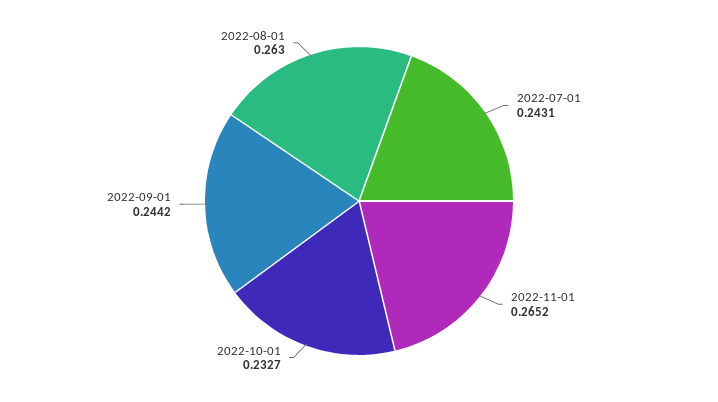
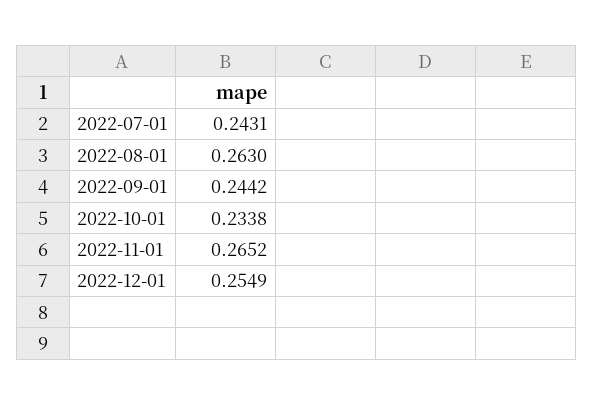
2022-10-01: 0.2327 -> 0.2338
2022-12-01: none -> 0.2549

